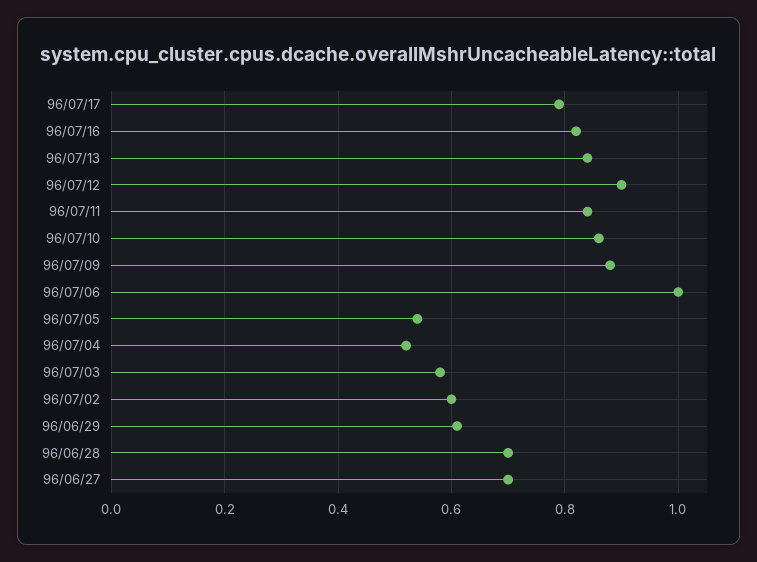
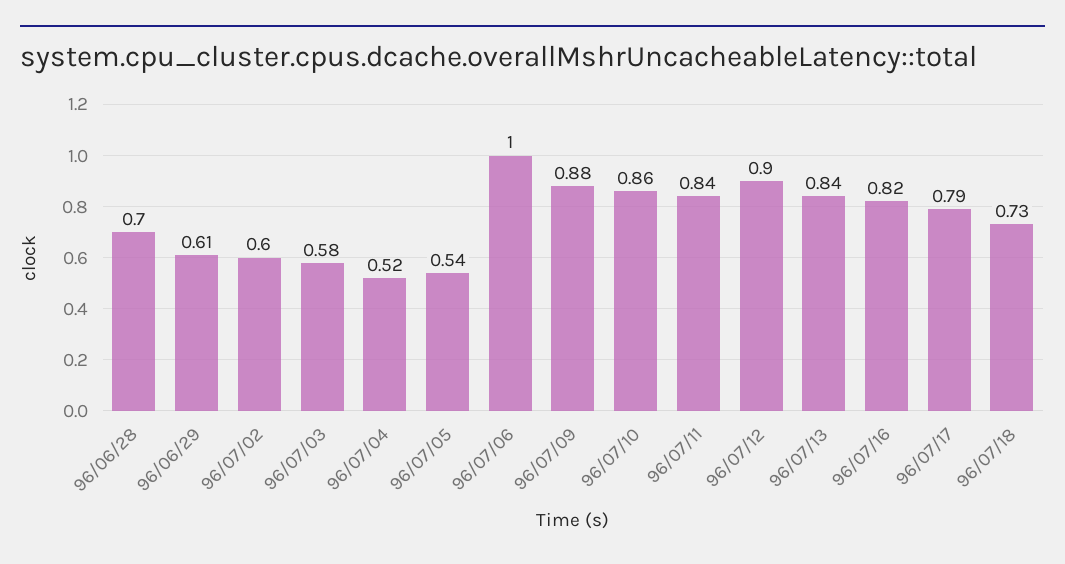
96/06/27: 0.7 -> none
96/07/18: none -> 0.73

